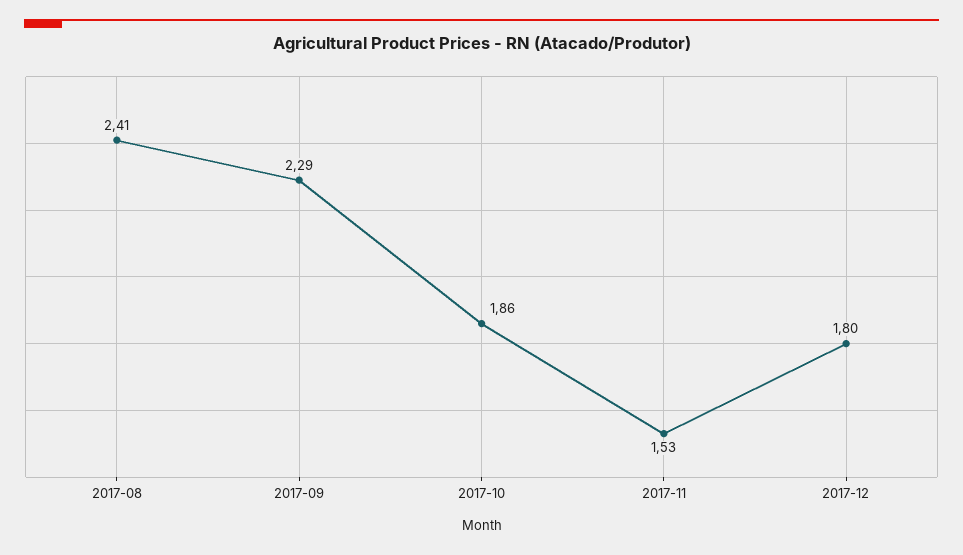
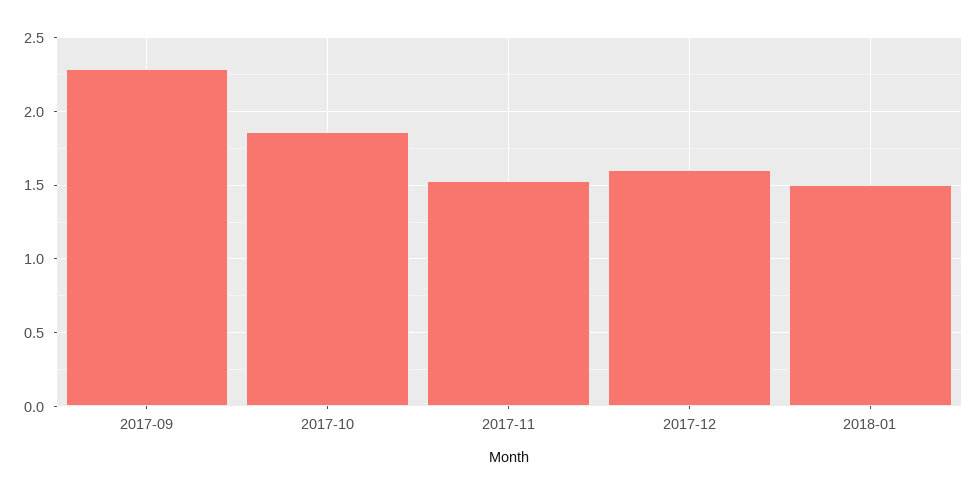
2017-08: 2.41 -> none
2017-12: 1.8 -> 1.6
2018-01: none -> 1.5

